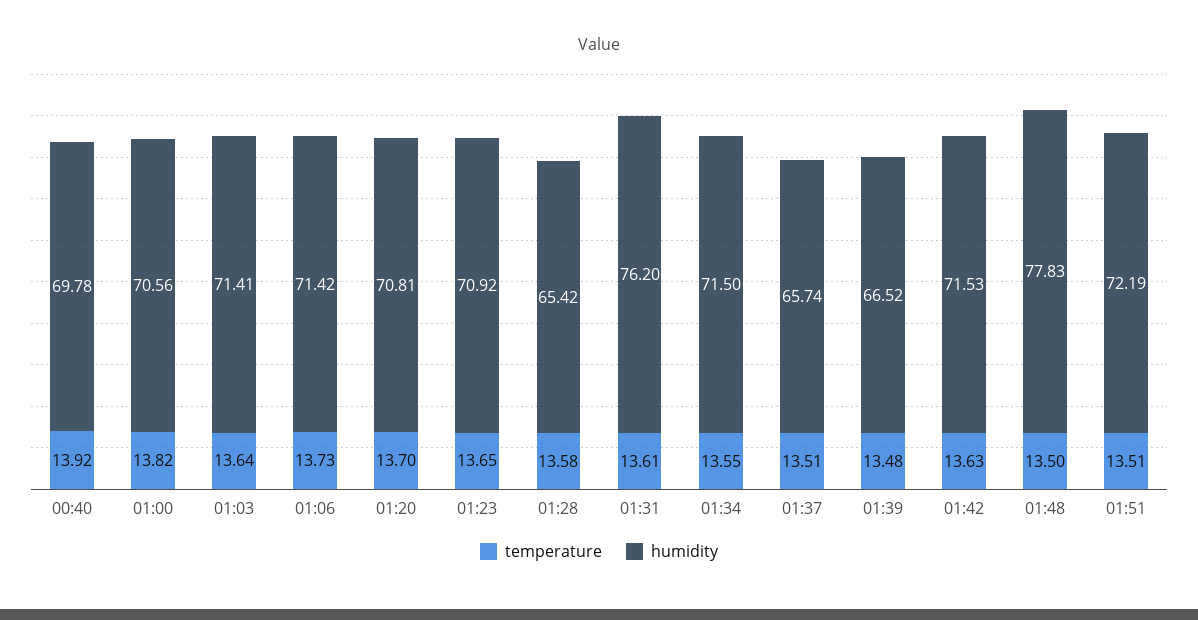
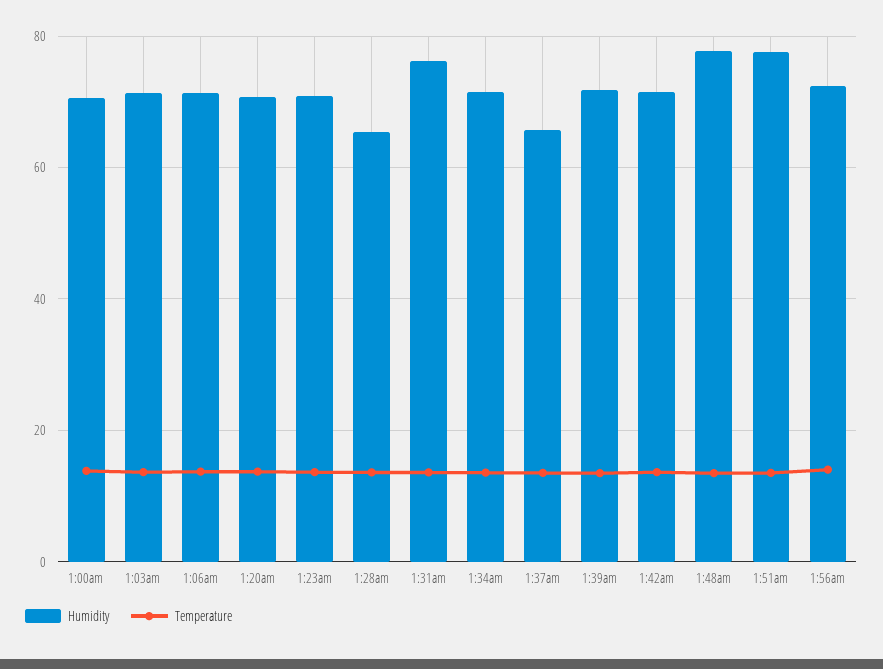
temperature, 00:40: 13.92 -> none
humidity, 00:40: 69.78 -> none
humidity, 01:39: 66.52 -> 72
humidity, 01:51: 72.19 -> 78
humidity, 1:56am: none -> 72
temperature, 1:56am: none -> 14

